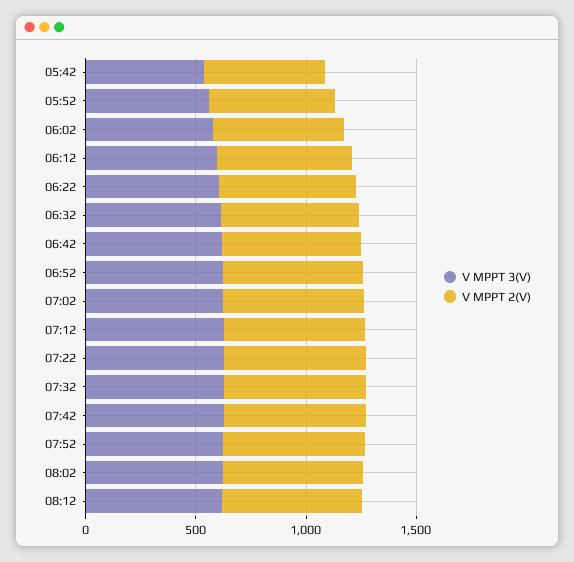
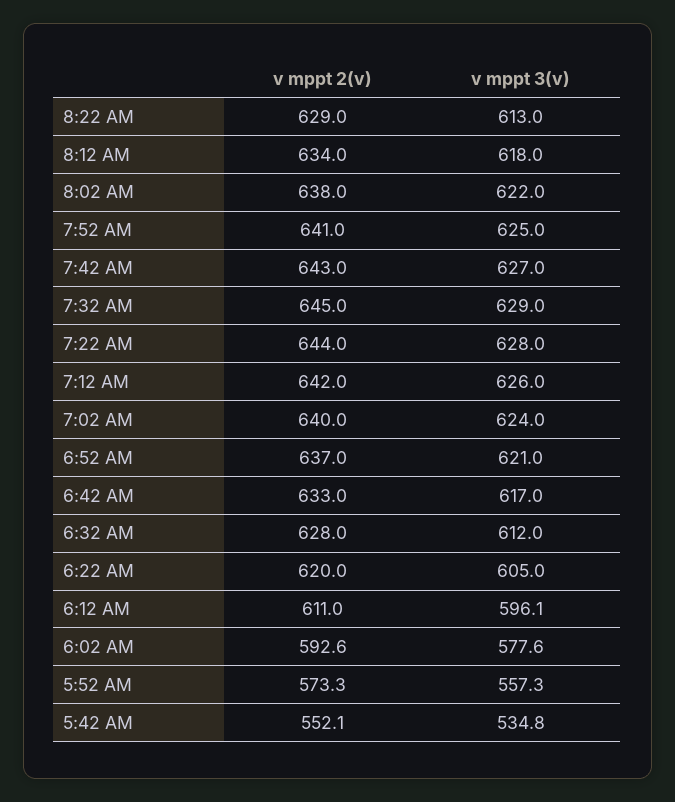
V MPPT 2(V), 8:22 AM: none -> 629
V MPPT 3(V), 8:22 AM: none -> 613

